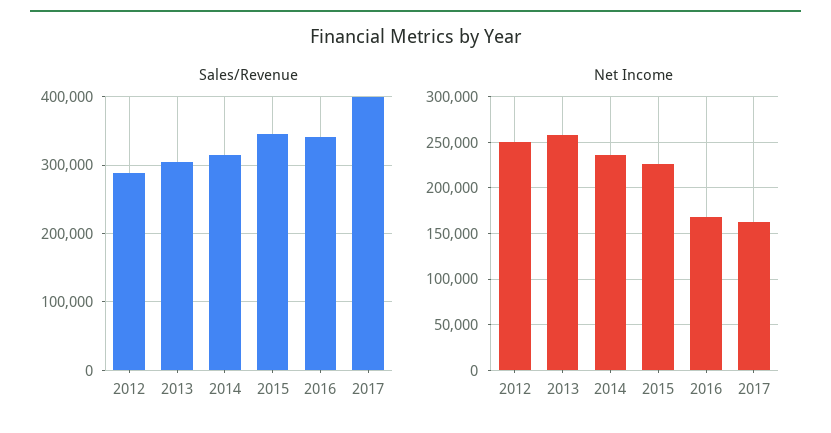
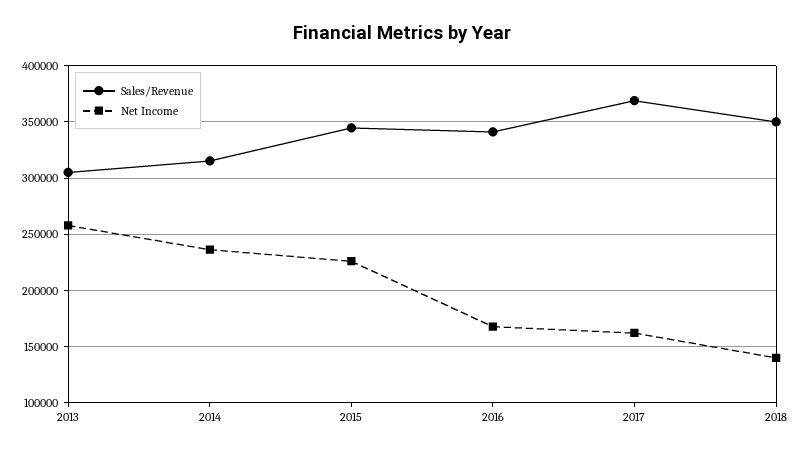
Sales/Revenue, 2012: 290000 -> none
Sales/Revenue, 2017: 400000 -> 370000
Net Income, 2012: 250000 -> none
Sales/Revenue, 2018: none -> 350000
Net Income, 2018: none -> 140000

